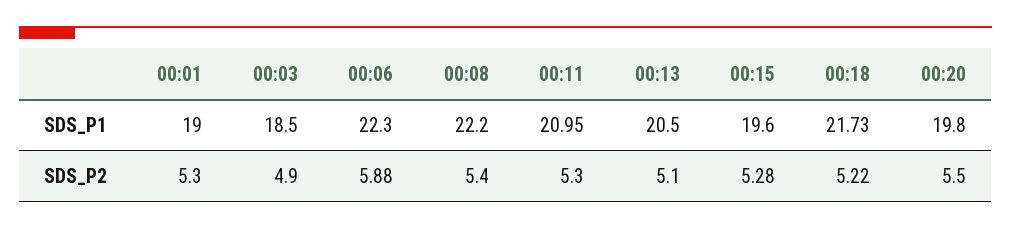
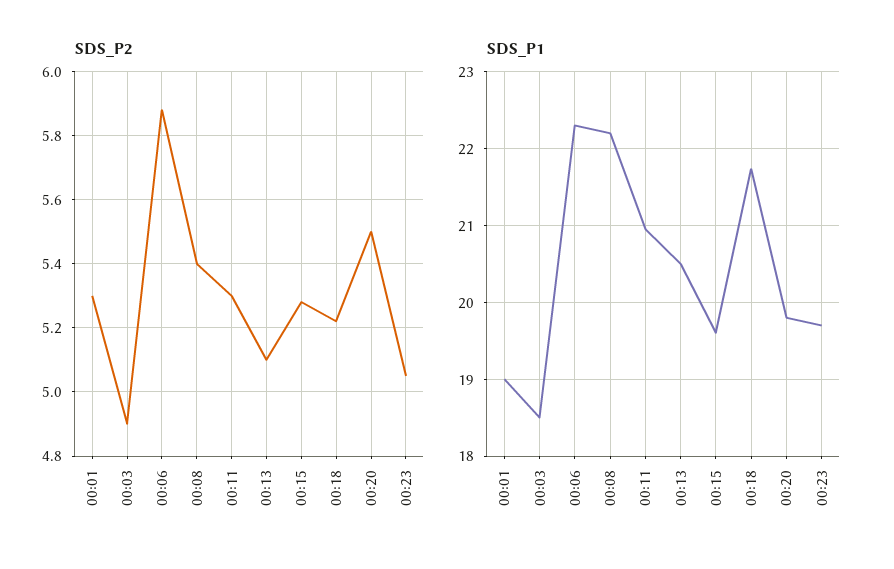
SDS_P2, 00:23: none -> 5.05
SDS_P1, 00:23: none -> 19.7

